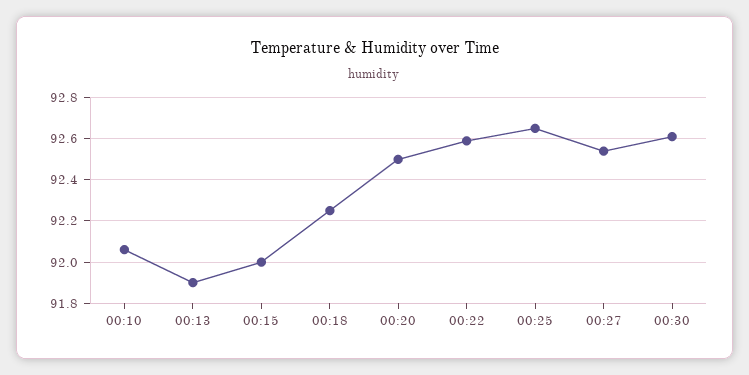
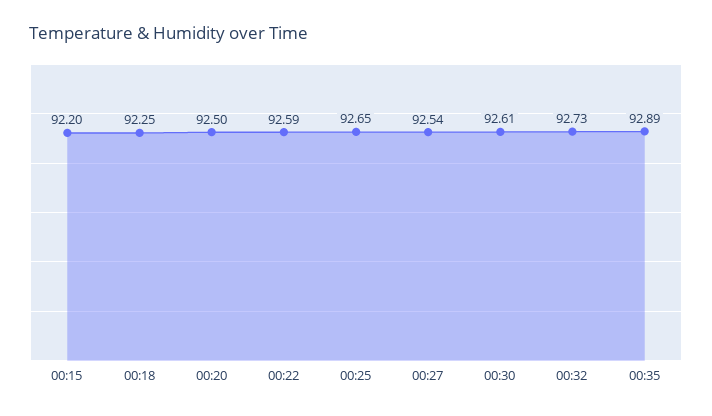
00:10: 92.05 -> none
00:13: 91.9 -> none
00:15: 92 -> 92.2
00:32: none -> 92.73
00:35: none -> 92.89

